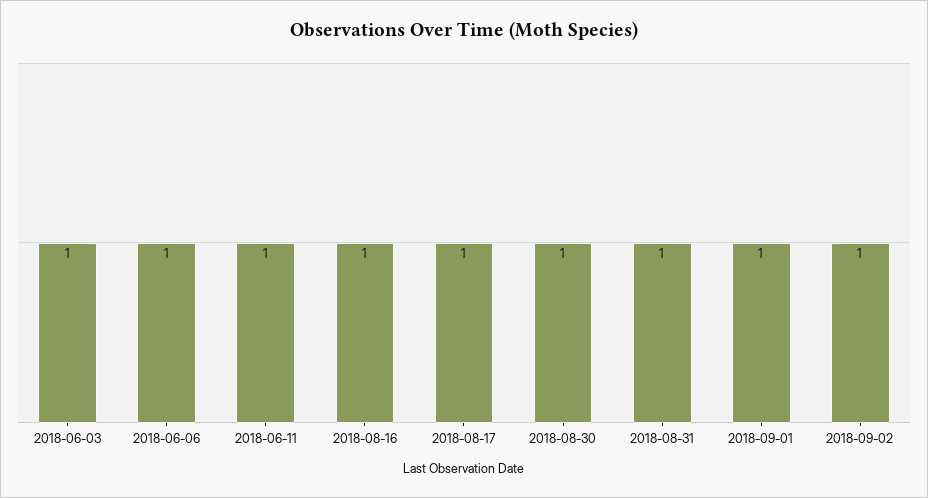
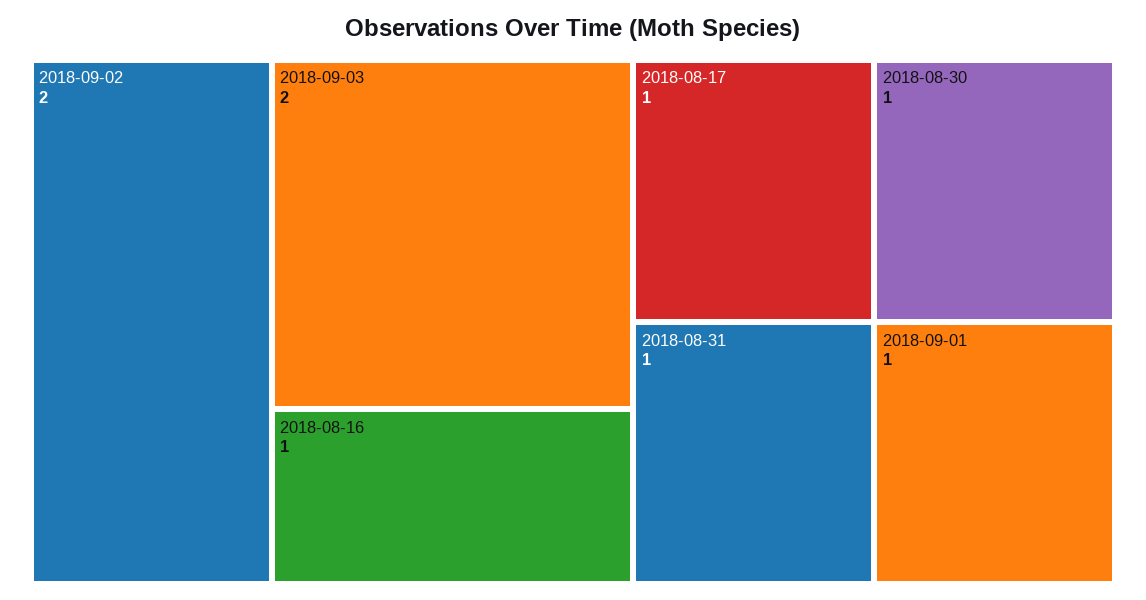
2018-06-03: 1 -> none
2018-06-06: 1 -> none
2018-06-11: 1 -> none
2018-09-02: 1 -> 2
2018-09-03: none -> 2

